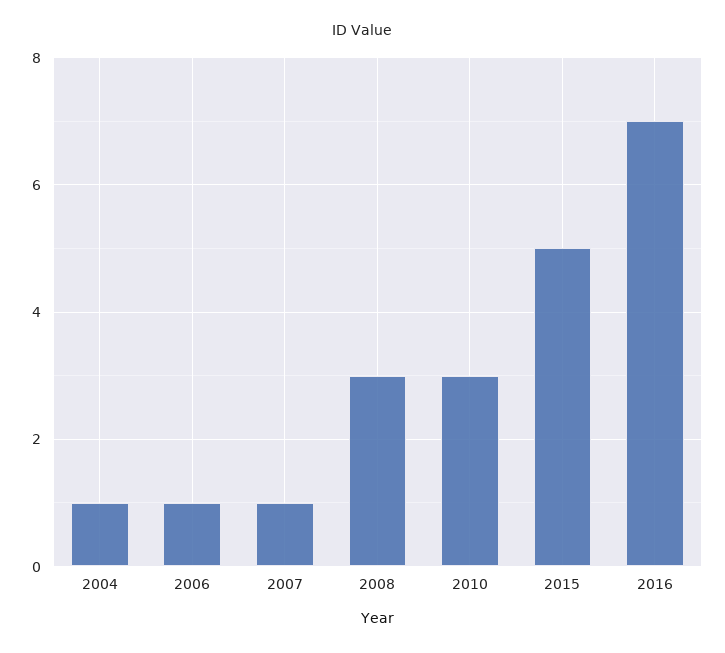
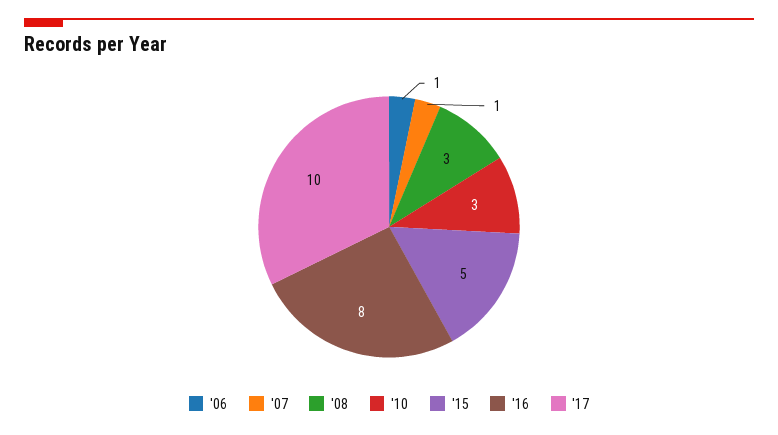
2004: 1 -> none
2016: 7 -> 8
'17: none -> 10

